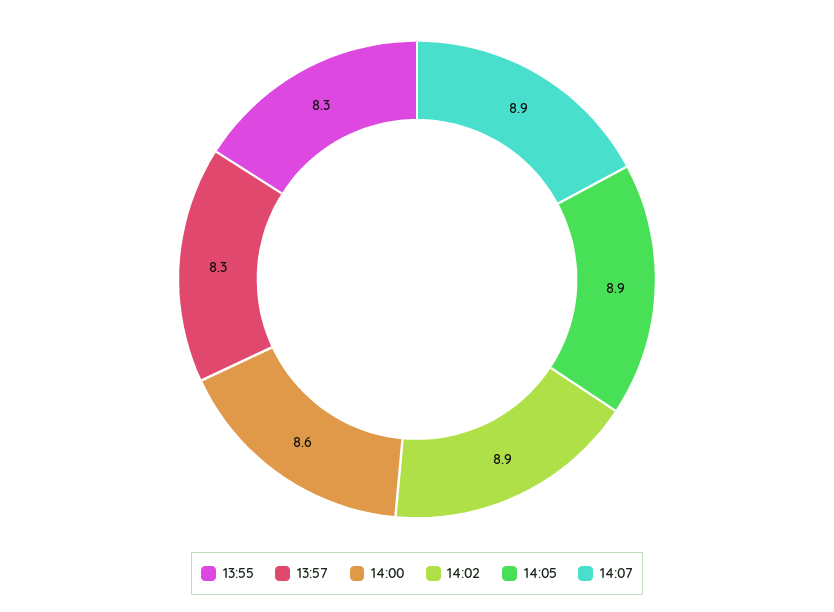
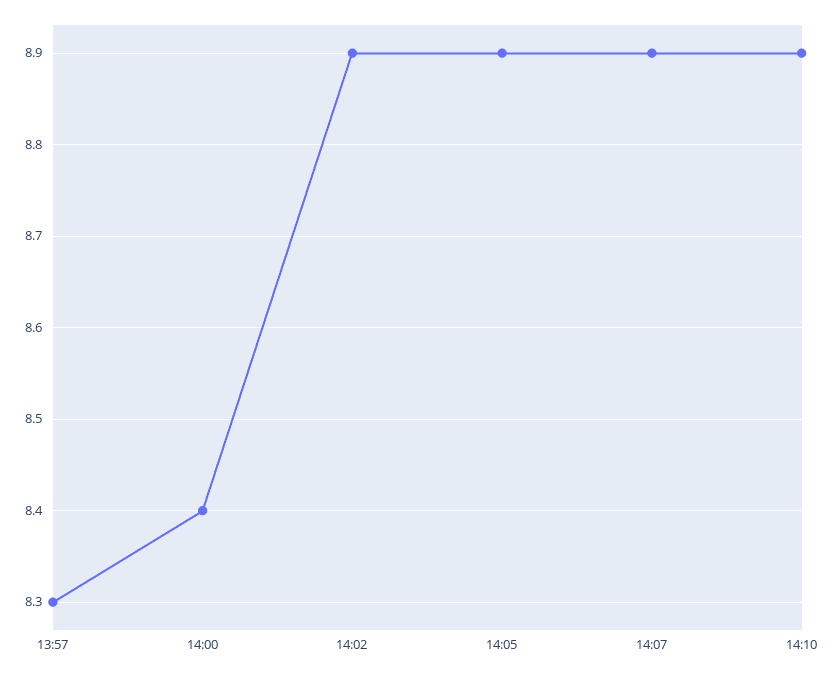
13:55: 8.3 -> none
14:00: 8.6 -> 8.4
14:10: none -> 8.9

